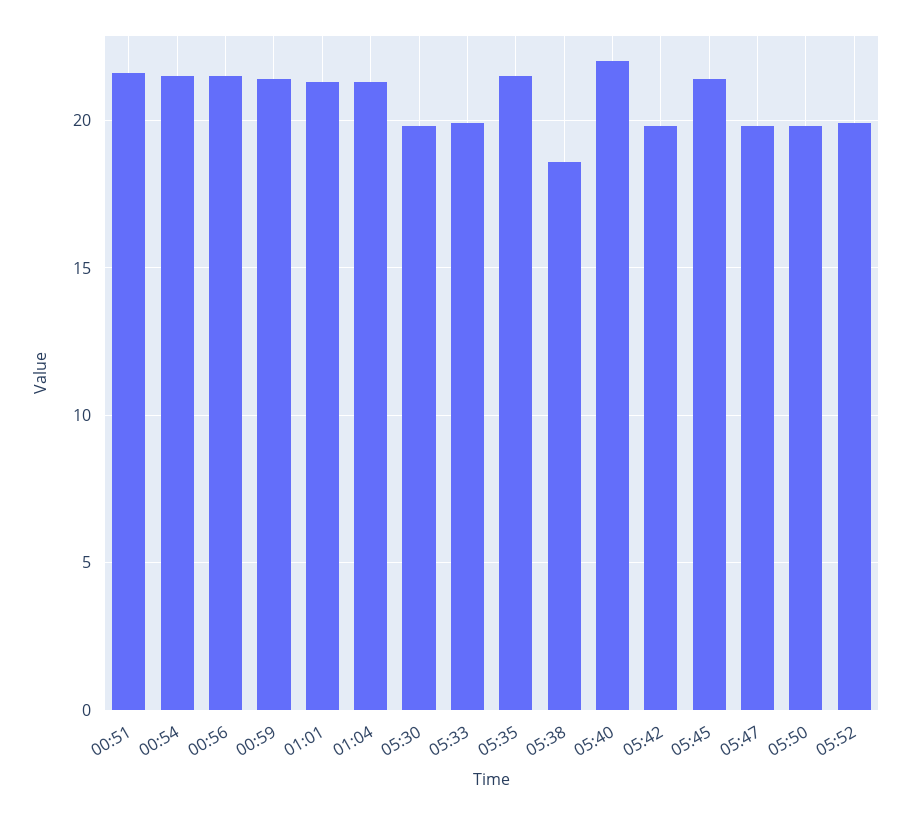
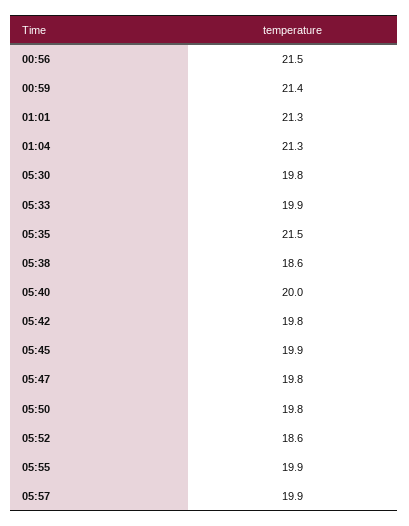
00:51: 21.5 -> none
00:54: 21.5 -> none
05:40: 22 -> 20
05:45: 21.5 -> 19.9
05:52: 20 -> 18.6
05:55: none -> 19.9
05:57: none -> 19.9

